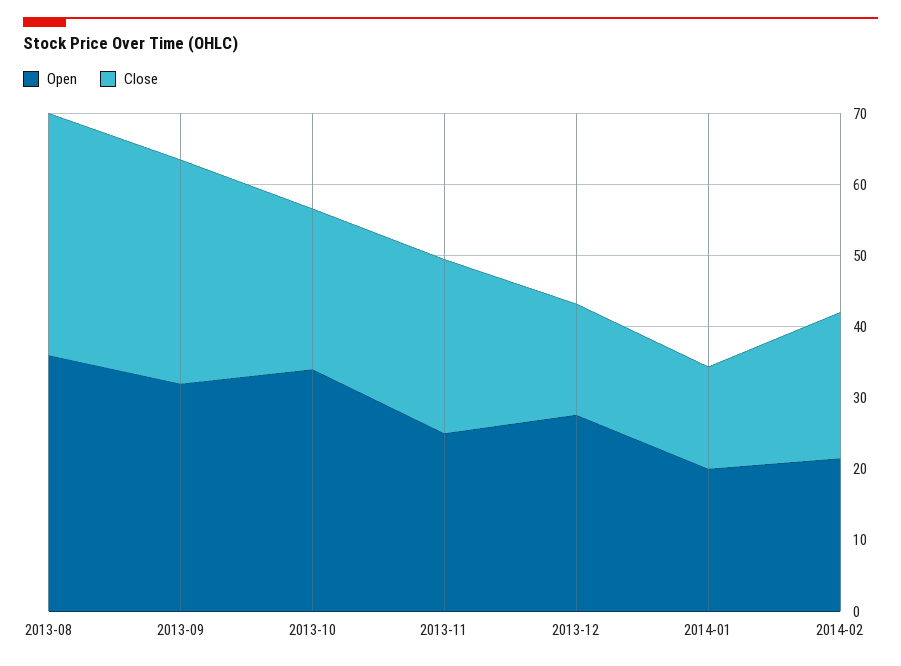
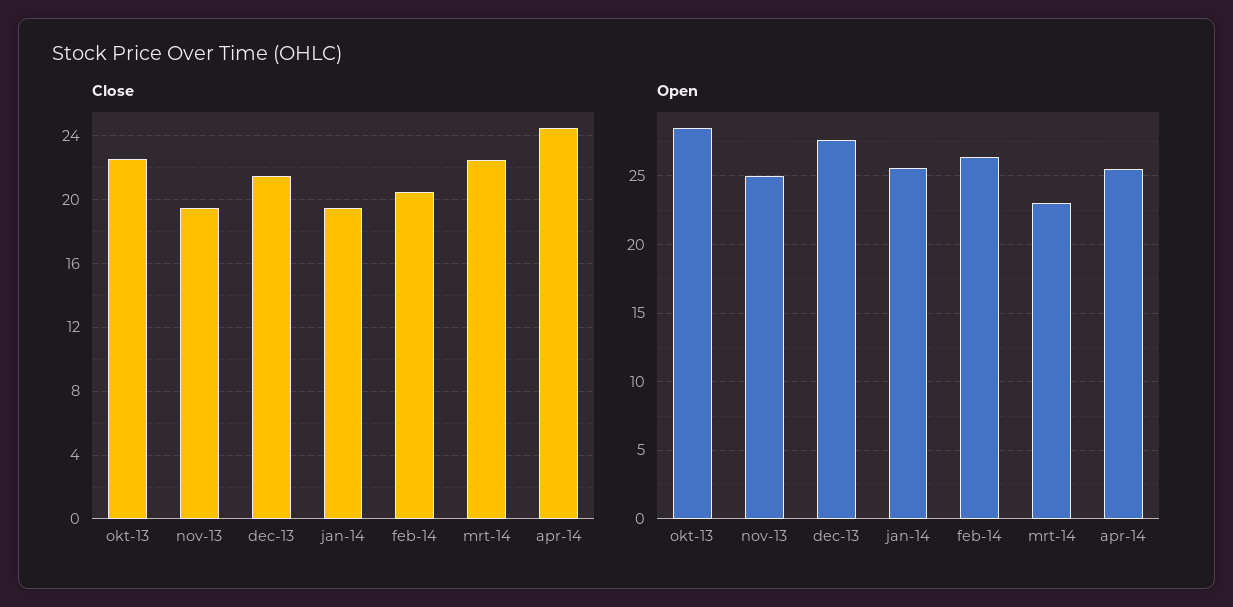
Open, 2013-08: 36 -> none
Close, 2013-08: 34 -> none
Open, 2013-09: 32 -> none
Close, 2013-09: 32 -> none
Open, 2013-10: 34 -> 28.5
Close, 2013-11: 24 -> 19.5
Close, 2013-12: 16 -> 21.5
Open, 2014-01: 20 -> 25.5
Close, 2014-01: 14 -> 19.5
Open, 2014-02: 22 -> 26.5
Close, mrt-14: none -> 22.5
Close, apr-14: none -> 24.5
Open, mrt-14: none -> 23
Open, apr-14: none -> 25.5

